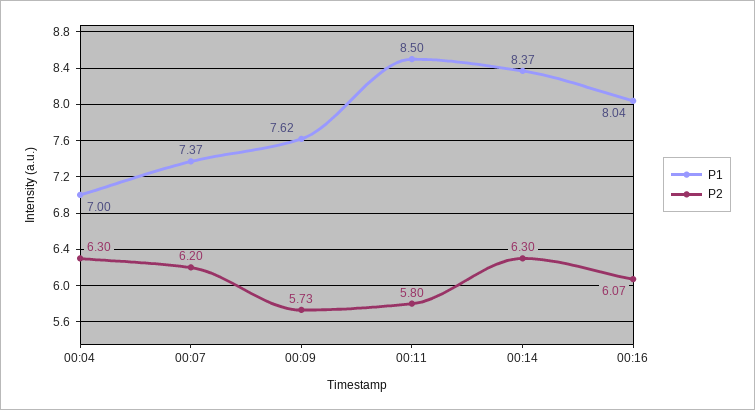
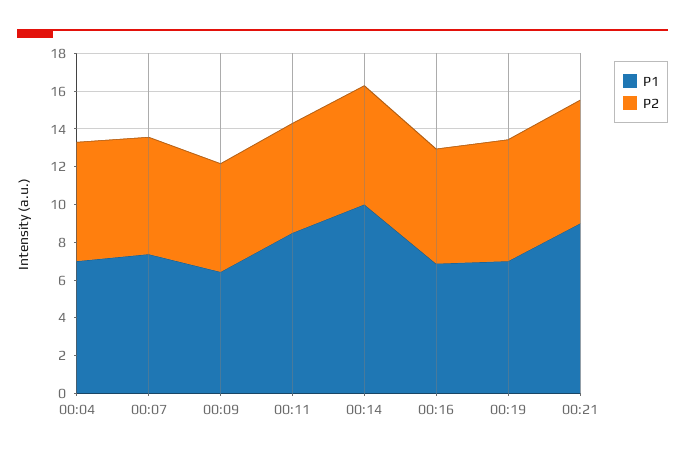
P1, 00:09: 7.62 -> 6.5
P1, 00:14: 8.37 -> 10
P1, 00:16: 8.04 -> 7
P1, 00:19: none -> 7
P2, 00:19: none -> 6.5
P1, 00:21: none -> 9
P2, 00:21: none -> 6.5

